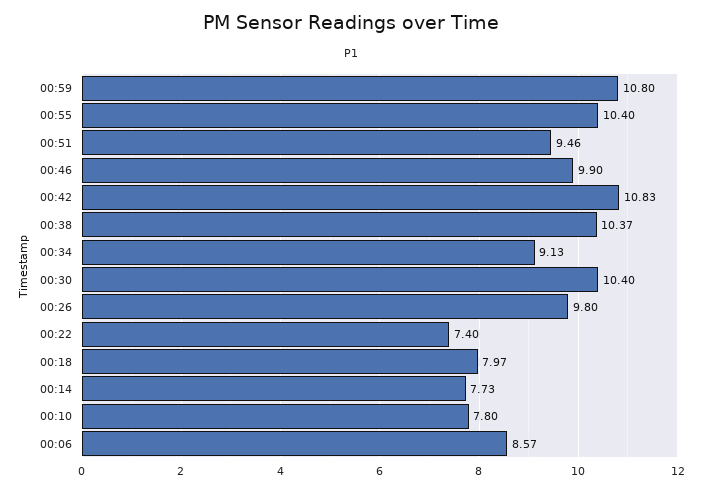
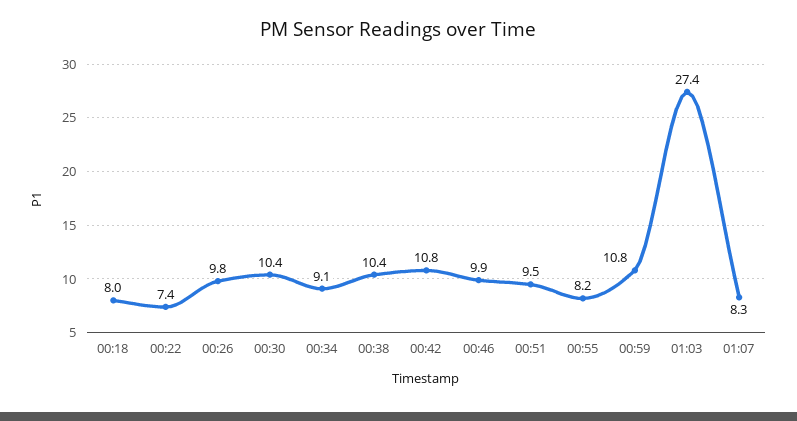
00:55: 10.4 -> 8.2
00:14: 7.73 -> none
00:10: 7.8 -> none
00:06: 8.57 -> none
01:03: none -> 27.4
01:07: none -> 8.3

